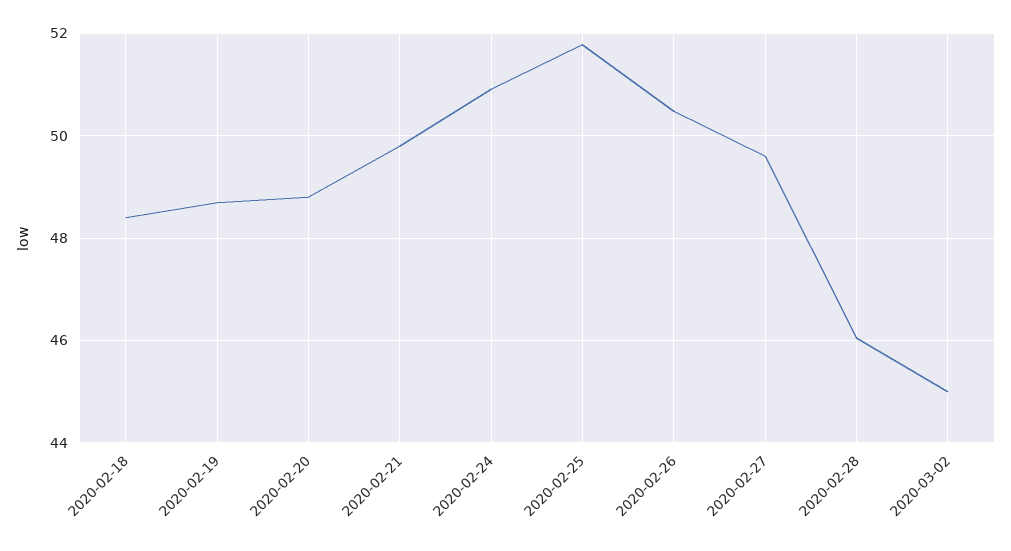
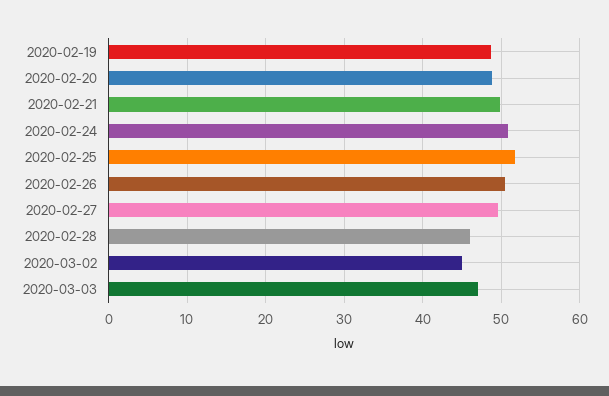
2020-02-18: 48.4 -> none
2020-03-03: none -> 47

